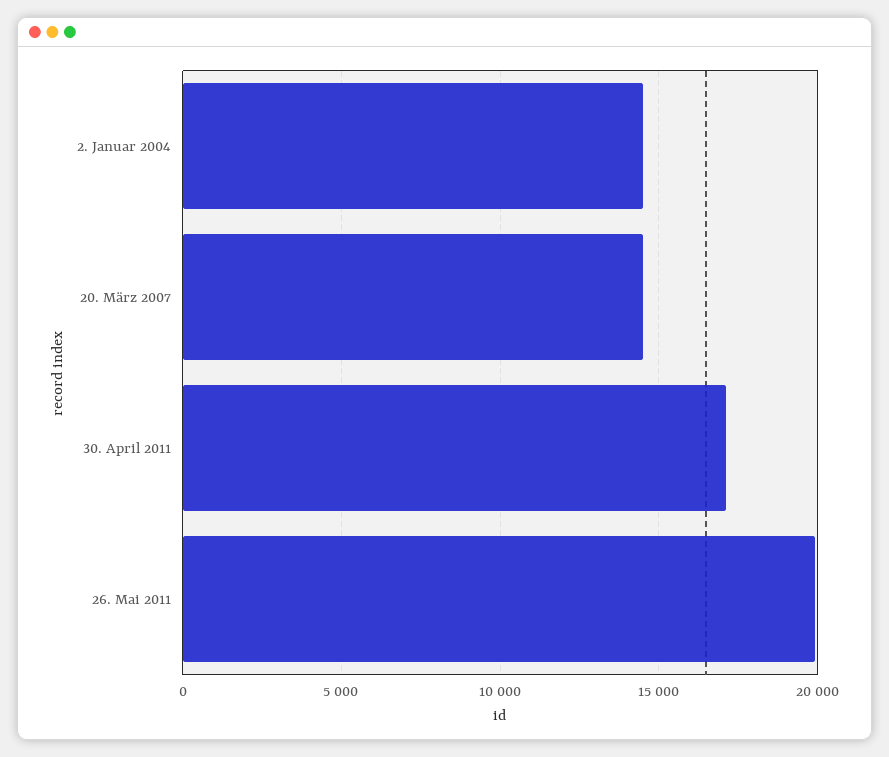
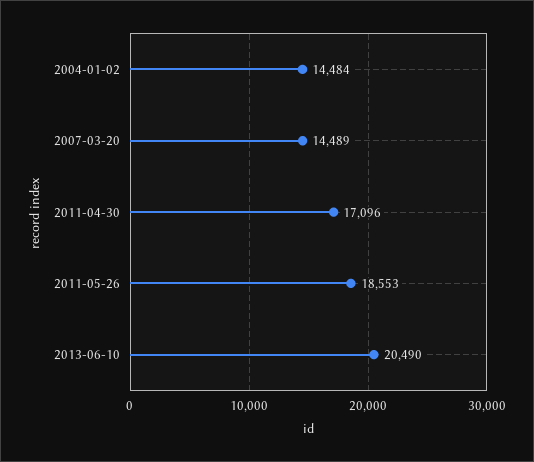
26. Mai 2011: 20000 -> 18553
2013-06-10: none -> 20490

